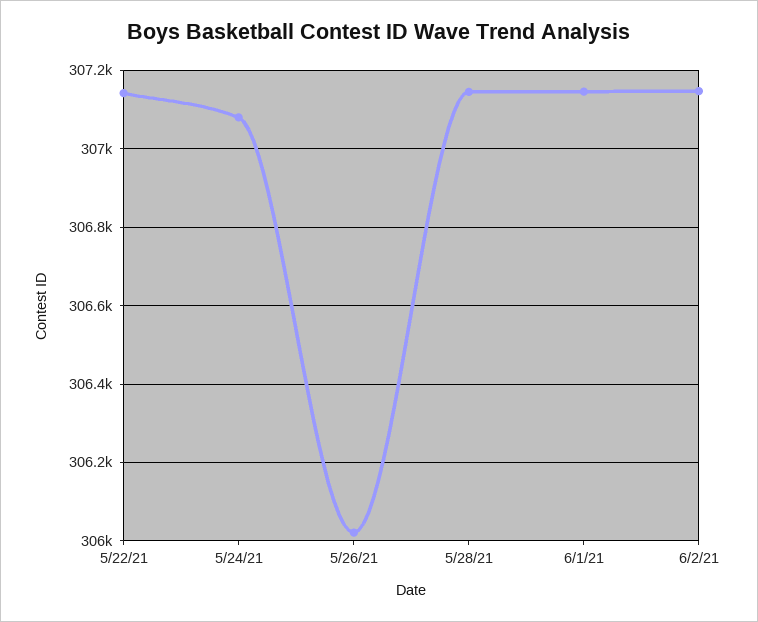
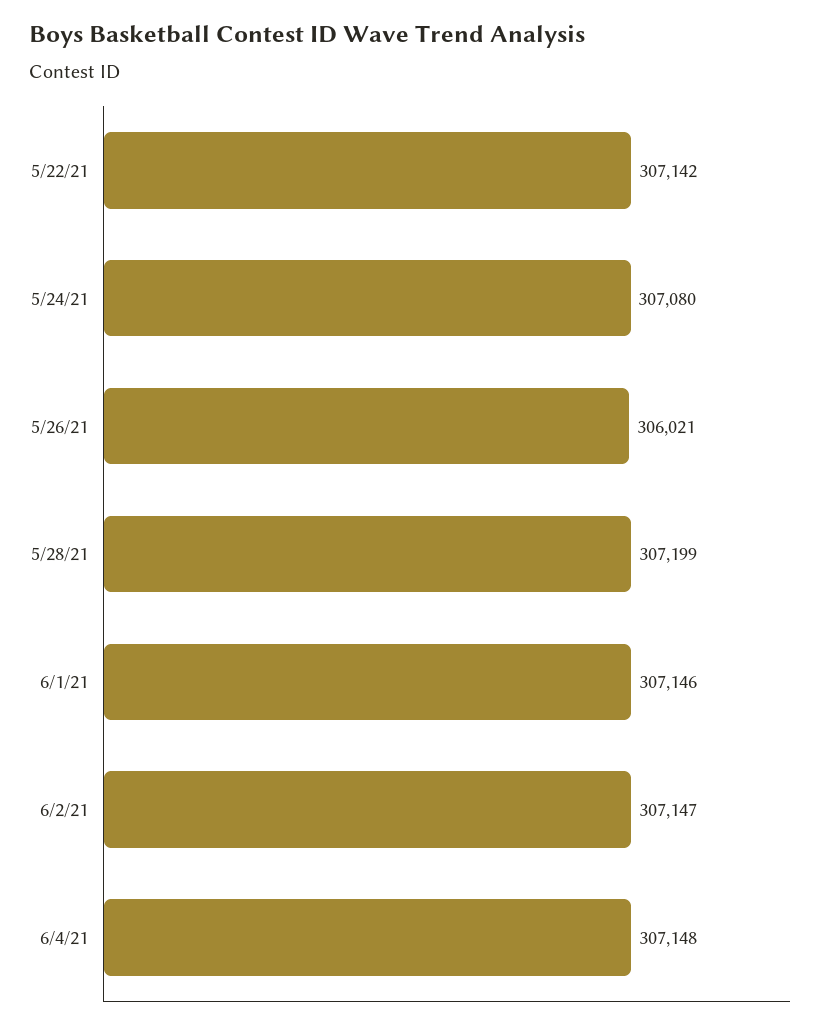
5/28/21: 307140 -> 307199
6/4/21: none -> 307148

